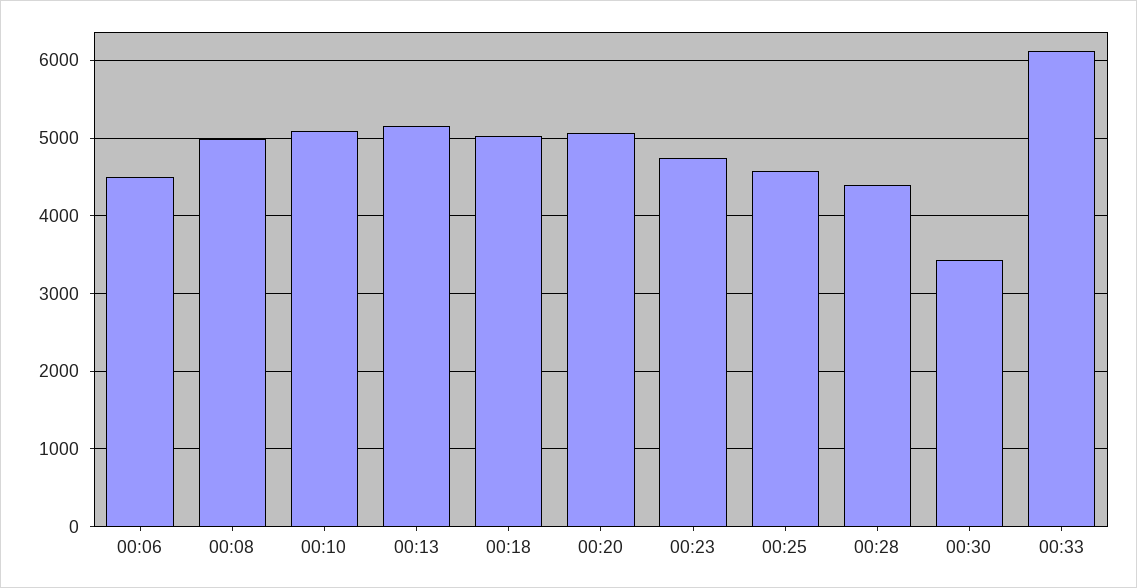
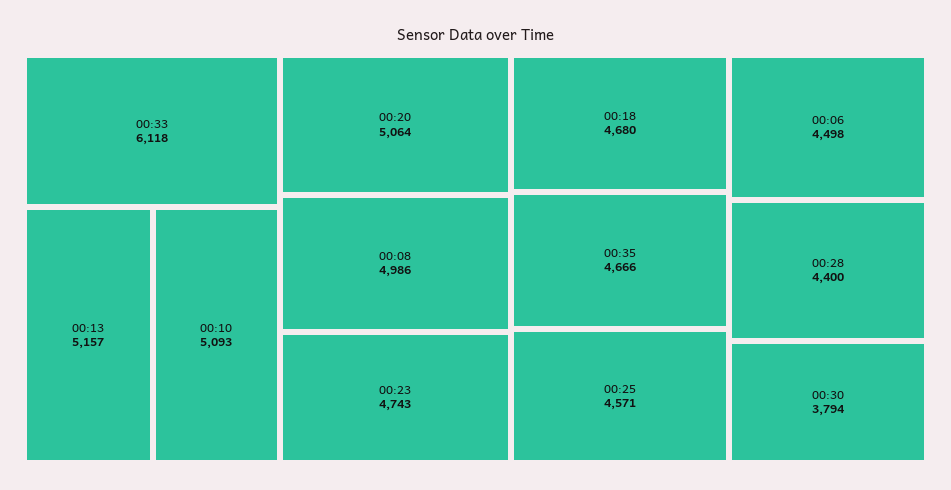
00:18: 5000 -> 4680
00:30: 3400 -> 3794
00:35: none -> 4666

